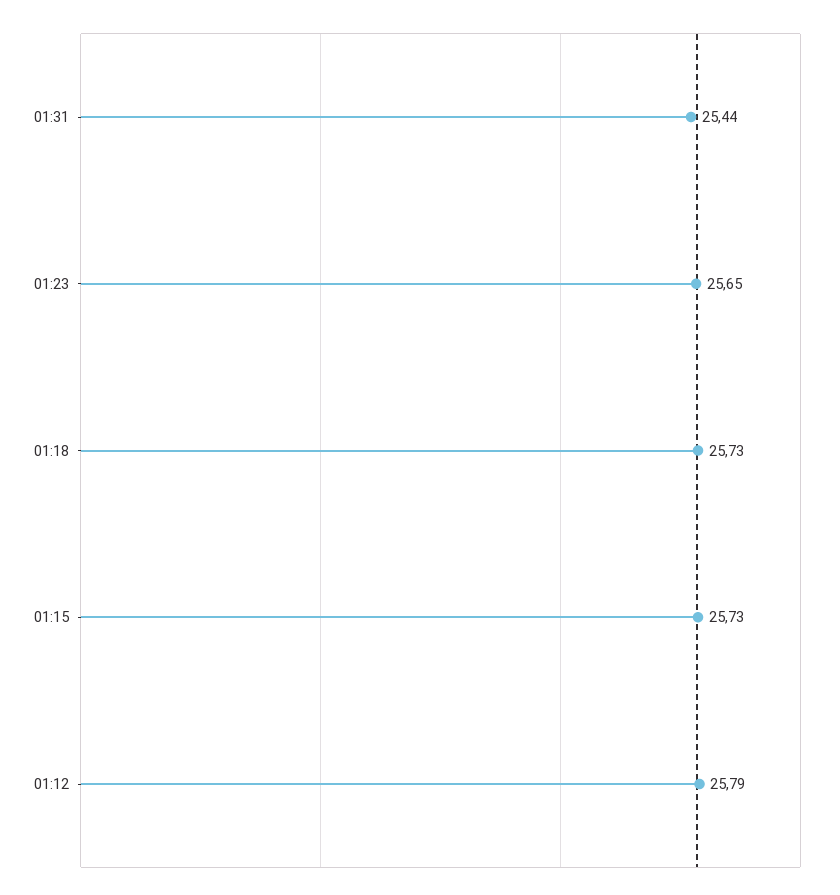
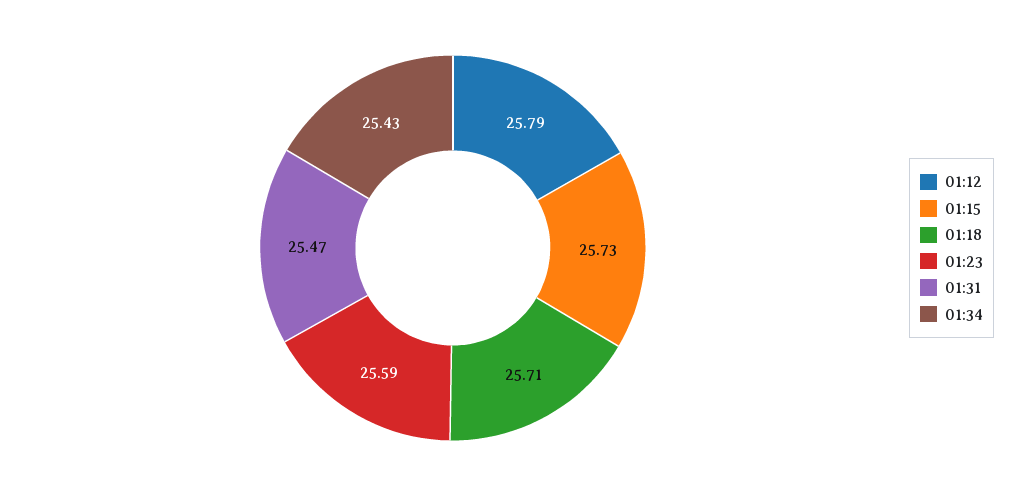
01:31: 25.44 -> 25.47
01:23: 25.65 -> 25.59
01:18: 25.73 -> 25.71
01:34: none -> 25.43

